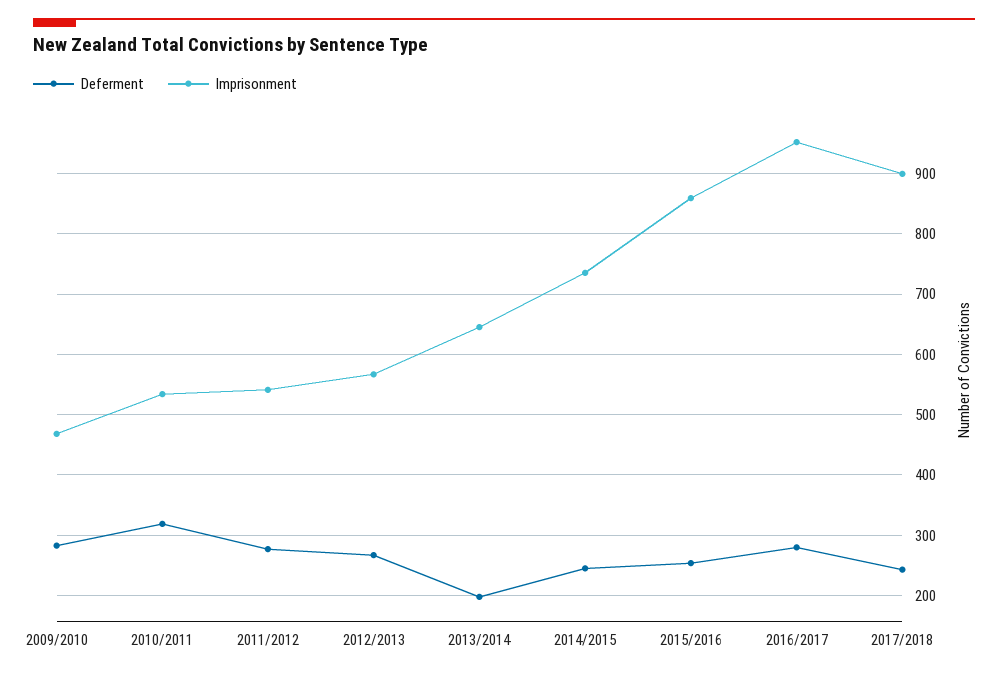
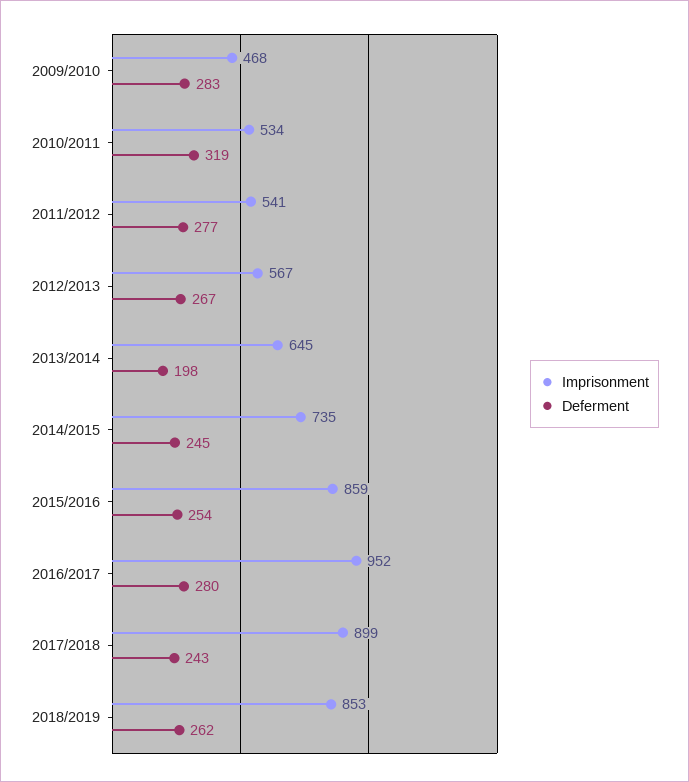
Imprisonment, 2018/2019: none -> 853
Deferment, 2018/2019: none -> 262

